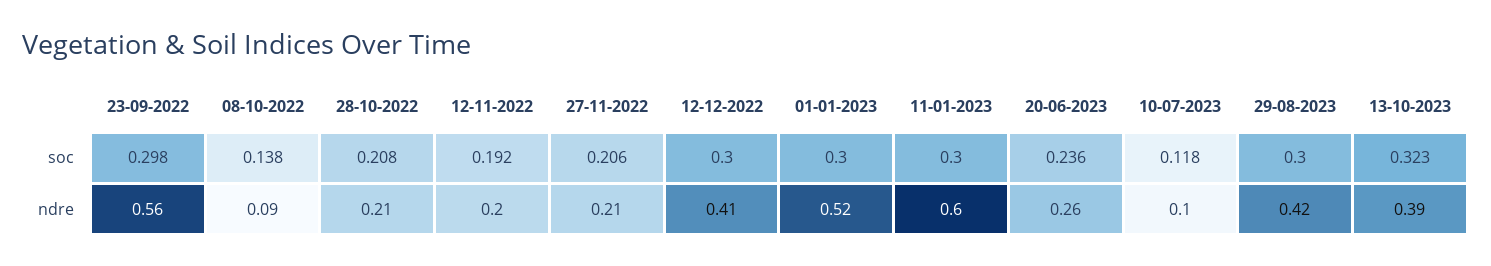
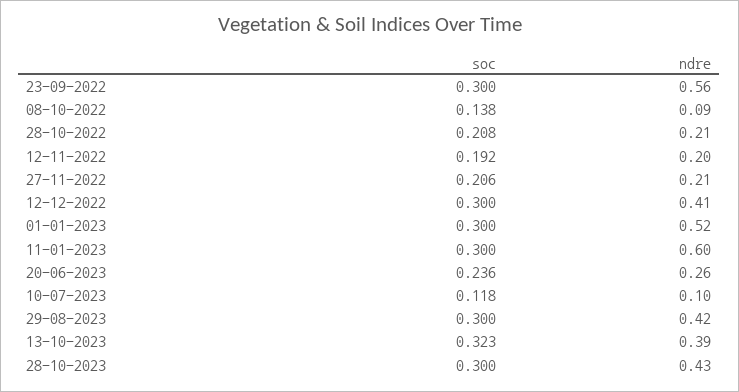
23-09-2022, soc: 0.298 -> 0.3
28-10-2023, soc: none -> 0.3
28-10-2023, ndre: none -> 0.43

